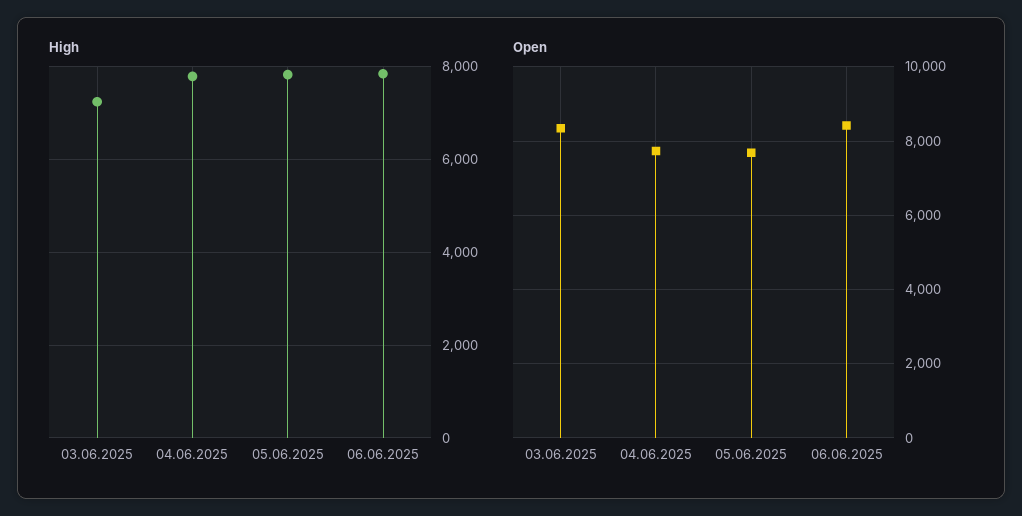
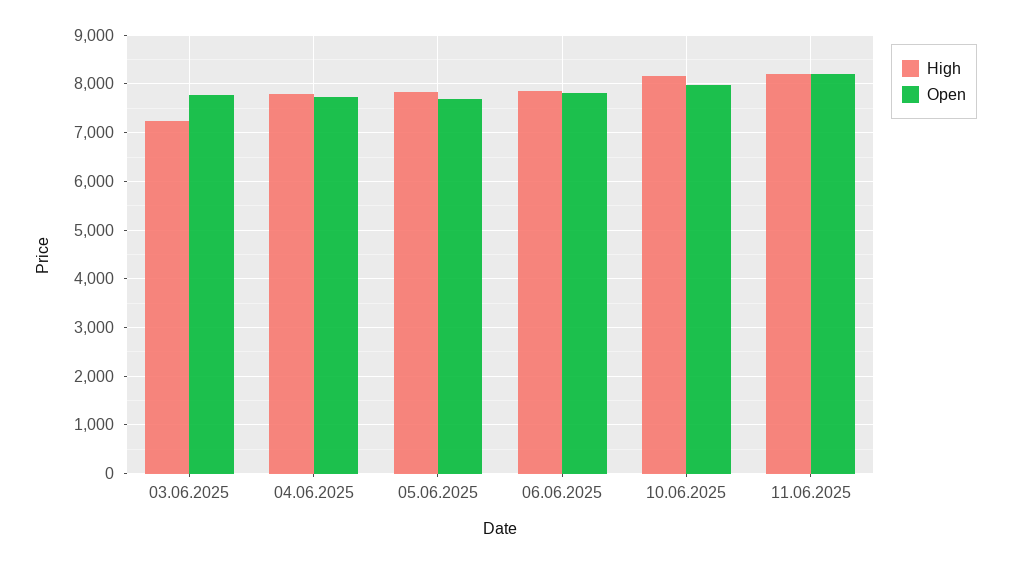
Open, 03.06.2025: 8400 -> 7800
Open, 06.06.2025: 8400 -> 7800
High, 10.06.2025: none -> 8200
Open, 10.06.2025: none -> 8000
High, 11.06.2025: none -> 8200
Open, 11.06.2025: none -> 8200

